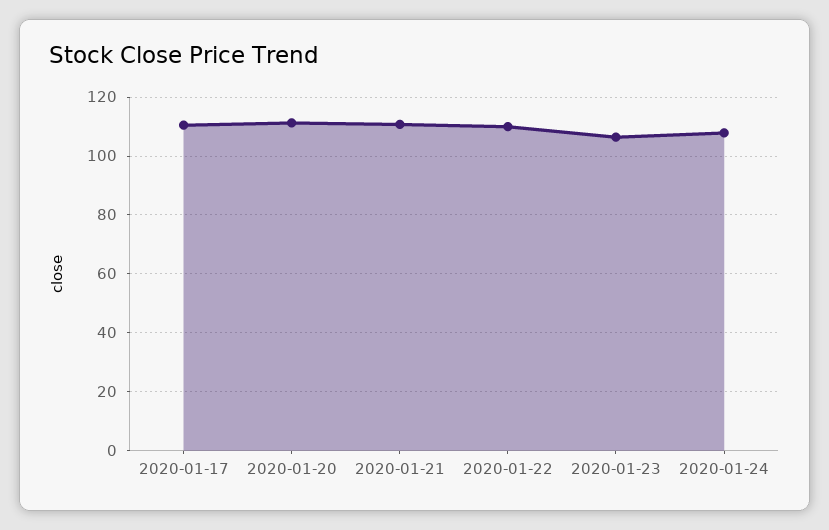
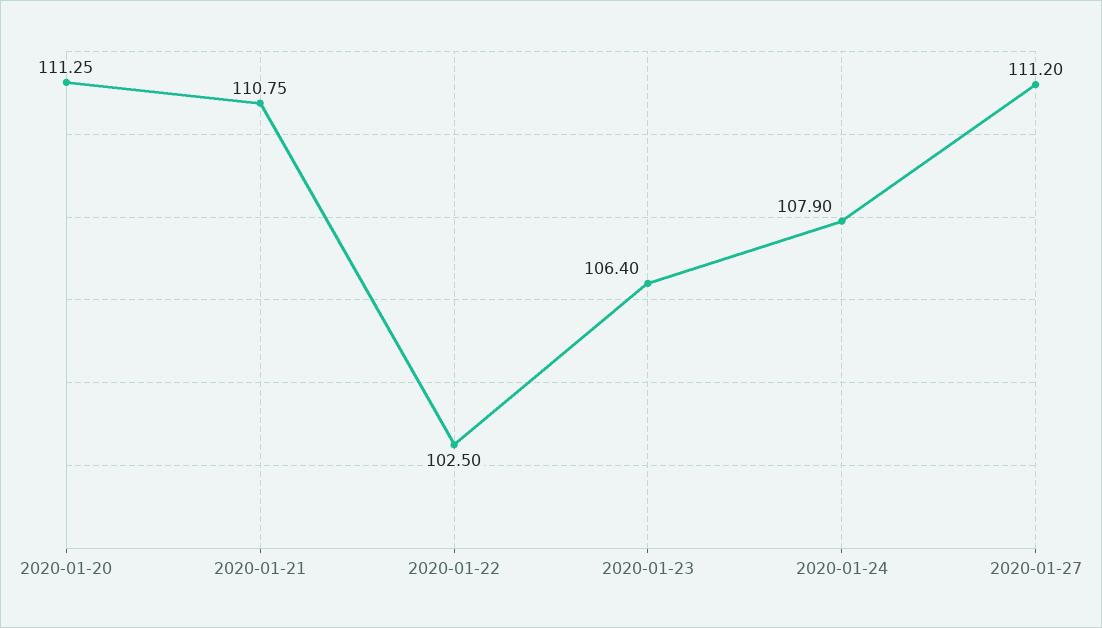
2020-01-17: 110 -> none
2020-01-22: 110 -> 102.5
2020-01-27: none -> 111.2

